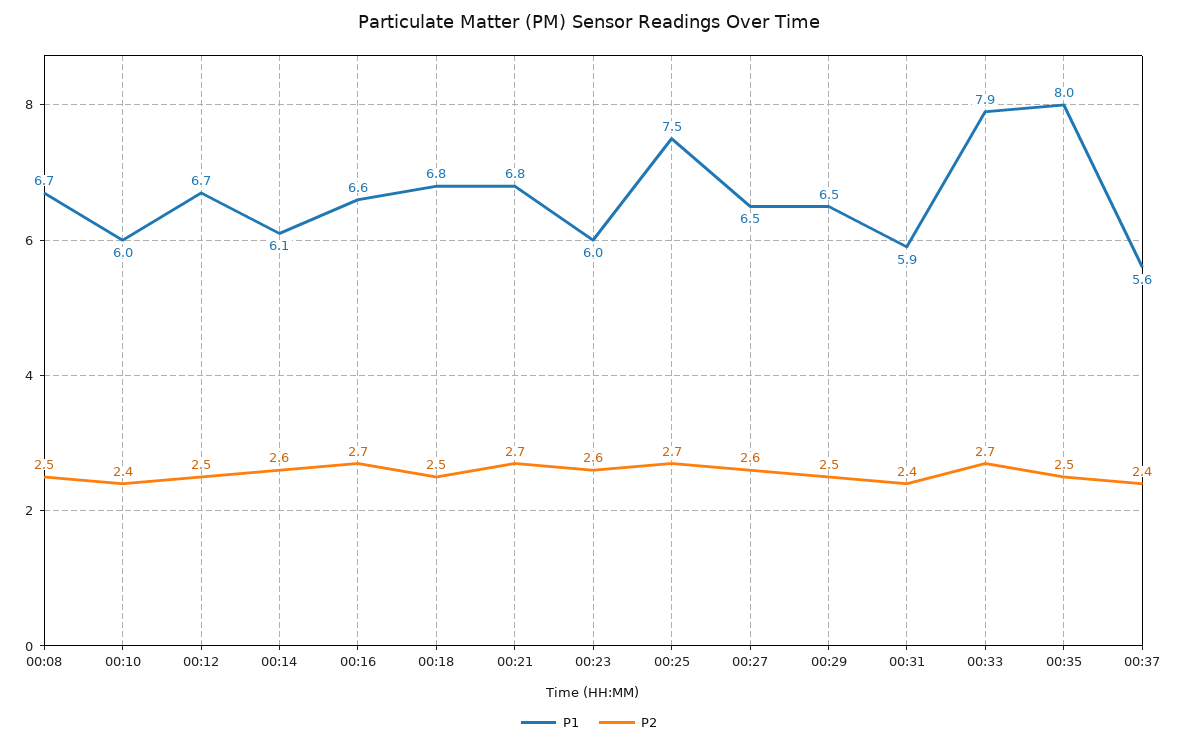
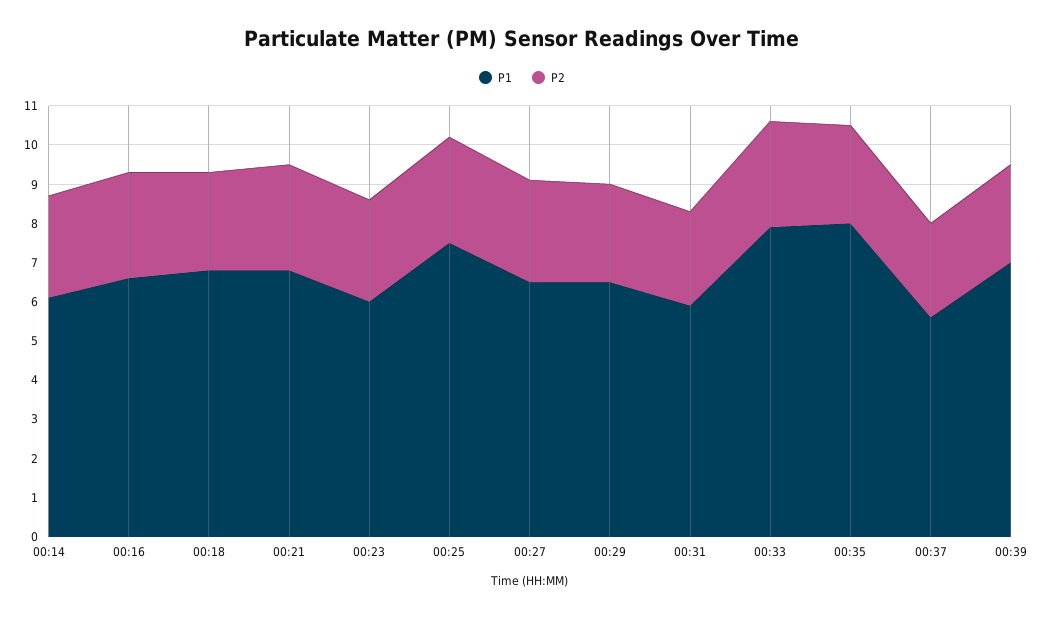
P1, 00:08: 6.7 -> none
P2, 00:08: 2.5 -> none
P1, 00:10: 6 -> none
P2, 00:10: 2.4 -> none
P1, 00:12: 6.7 -> none
P2, 00:12: 2.5 -> none
P1, 00:39: none -> 7
P2, 00:39: none -> 2.5

